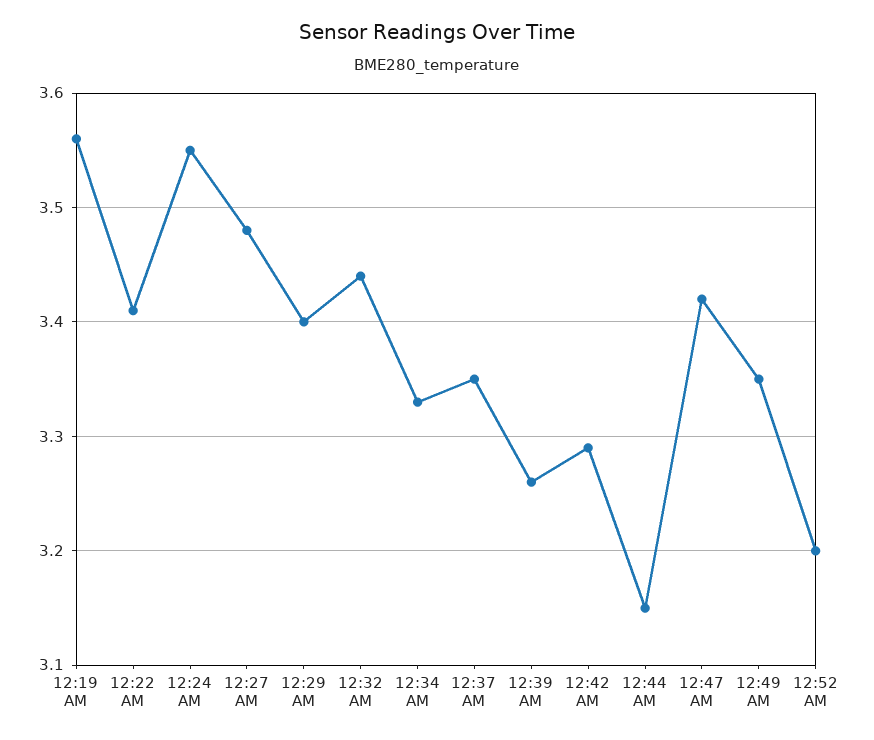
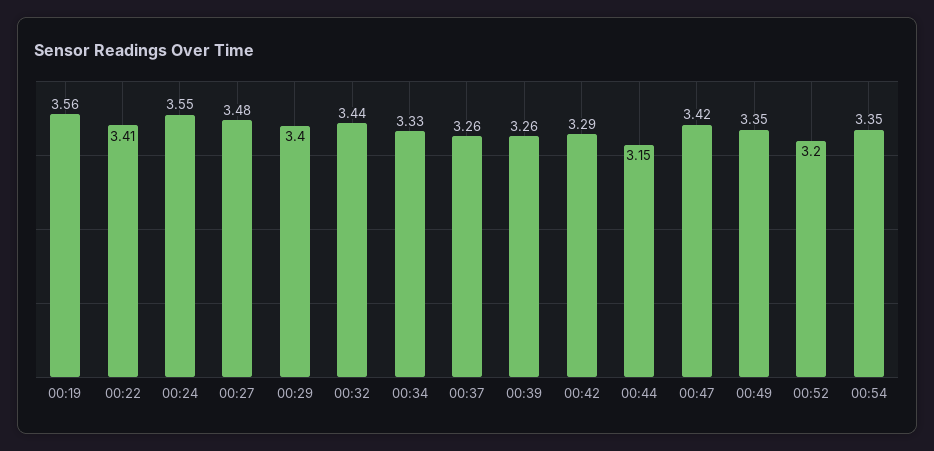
12:37 AM: 3.35 -> 3.26
00:54: none -> 3.35

